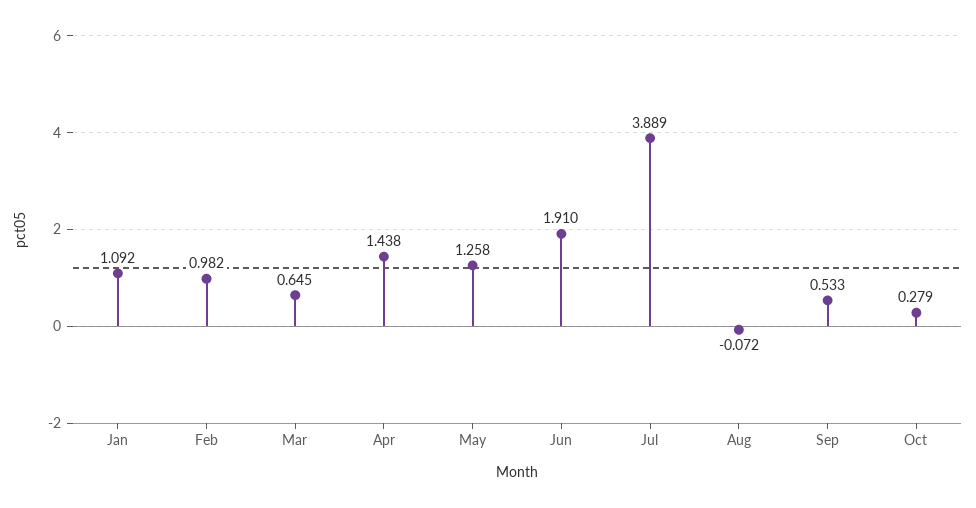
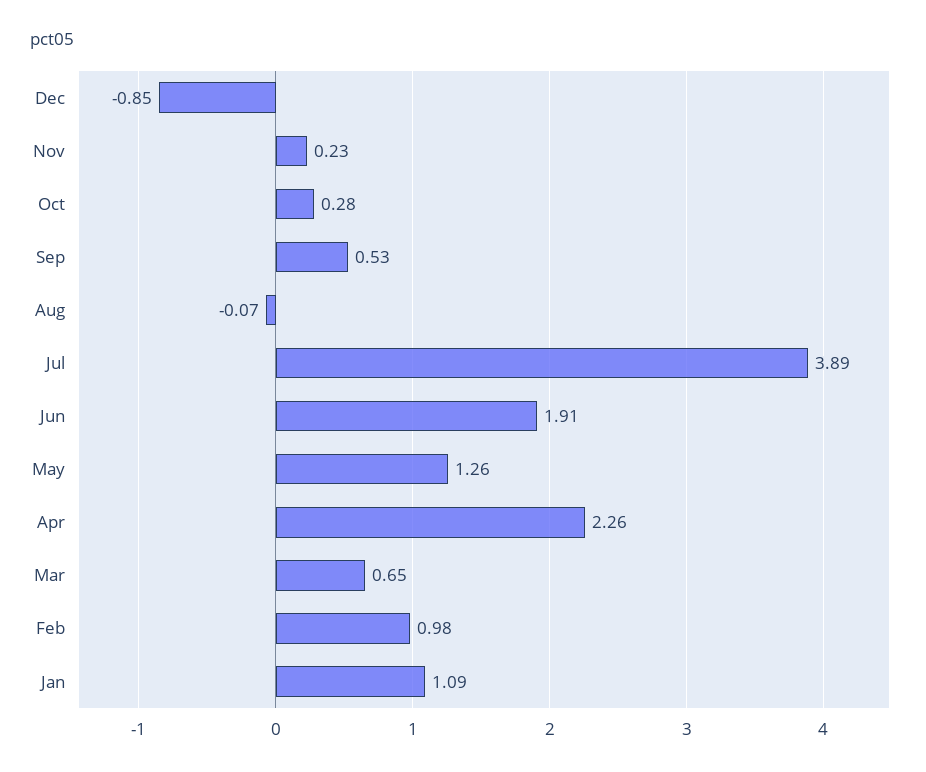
Apr: 1.438 -> 2.26
Dec: none -> -0.85
Nov: none -> 0.23

